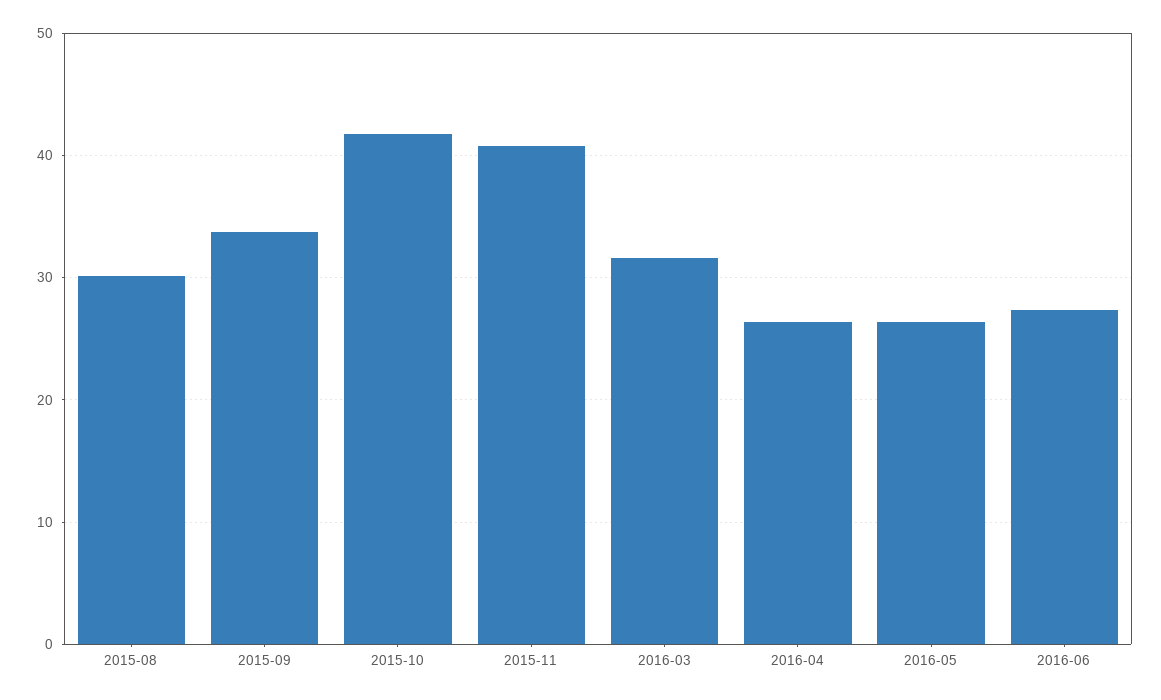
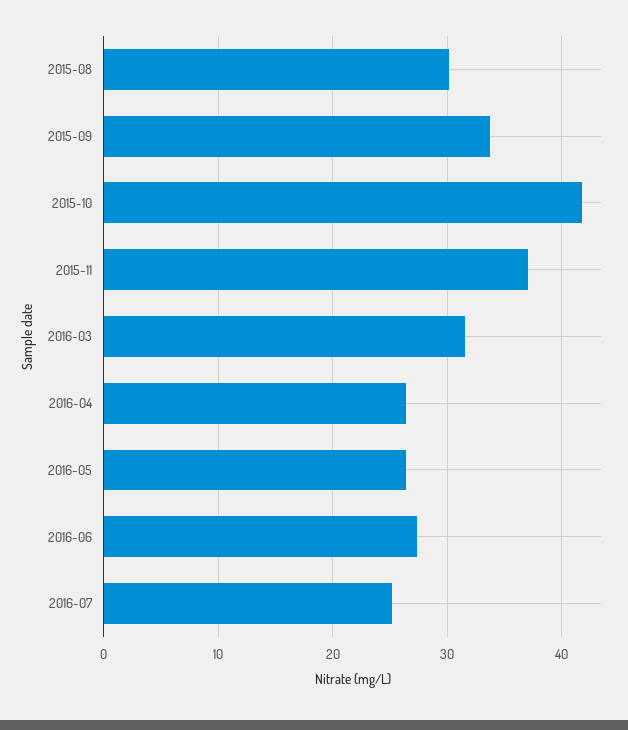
2015-11: 41 -> 37
2016-07: none -> 25

